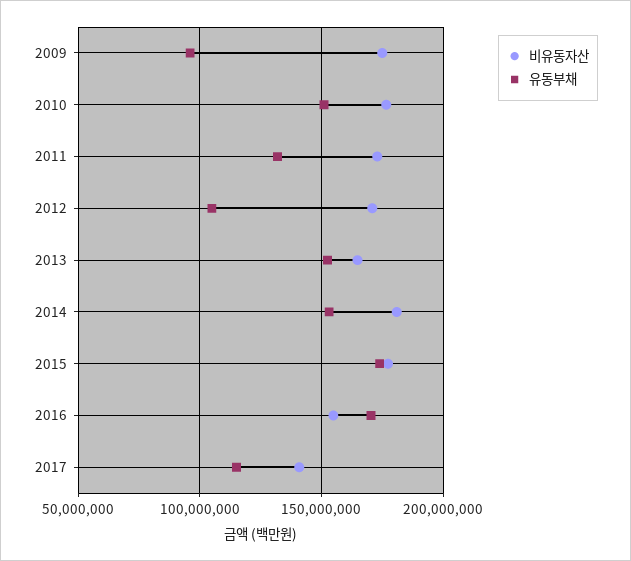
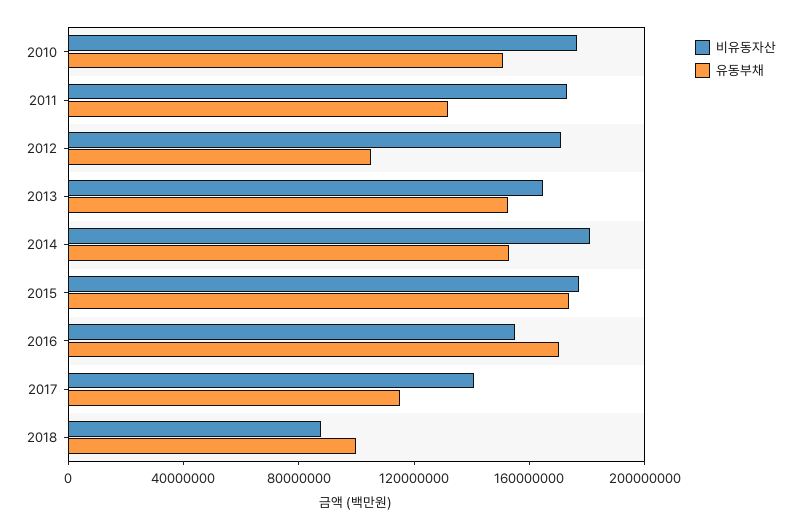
비유동자산, 2009: 175000000 -> none
유동부채, 2009: 95000000 -> none
비유동자산, 2018: none -> 90000000
유동부채, 2018: none -> 100000000

